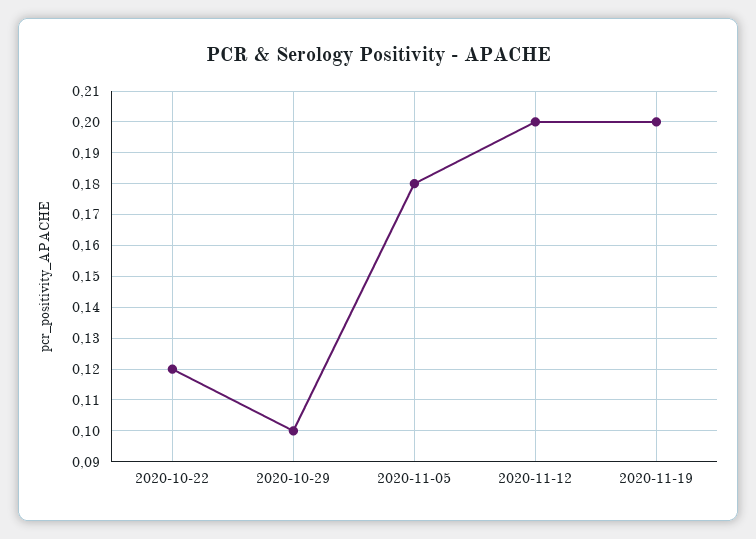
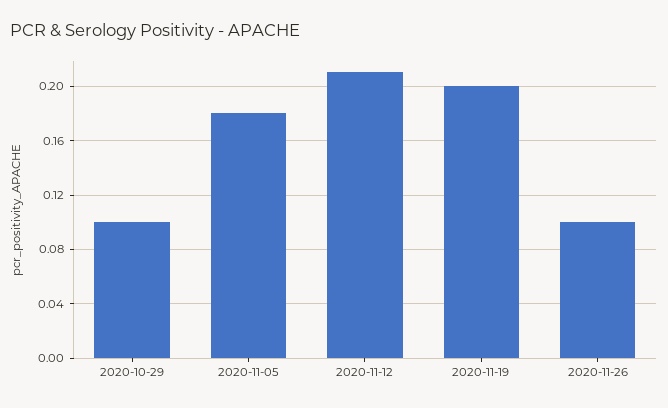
2020-10-22: 0.12 -> none
2020-11-12: 0.2 -> 0.21
2020-11-26: none -> 0.1

